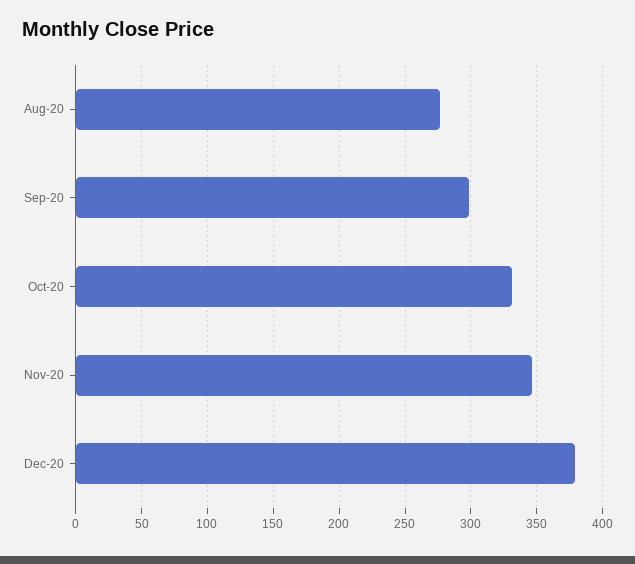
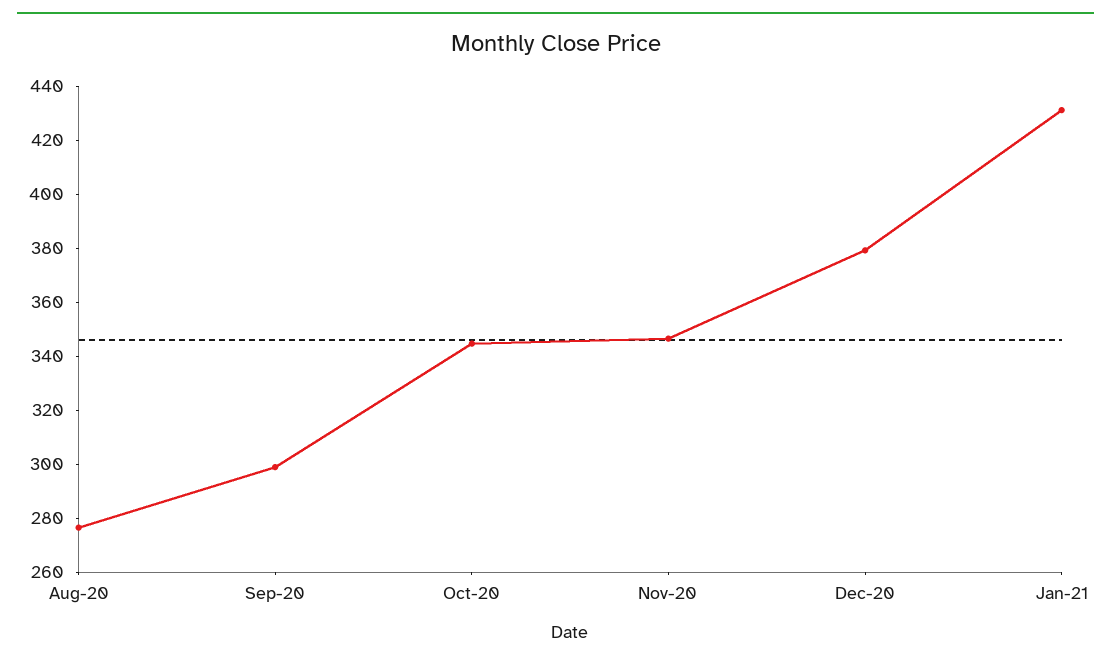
Oct-20: 330 -> 345
Jan-21: none -> 430

